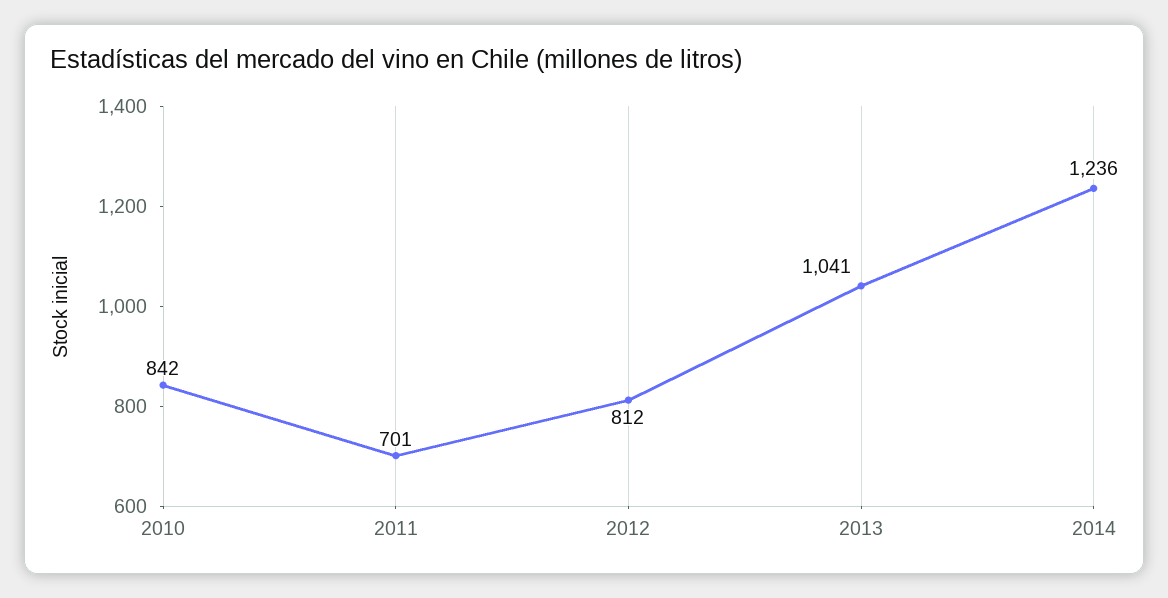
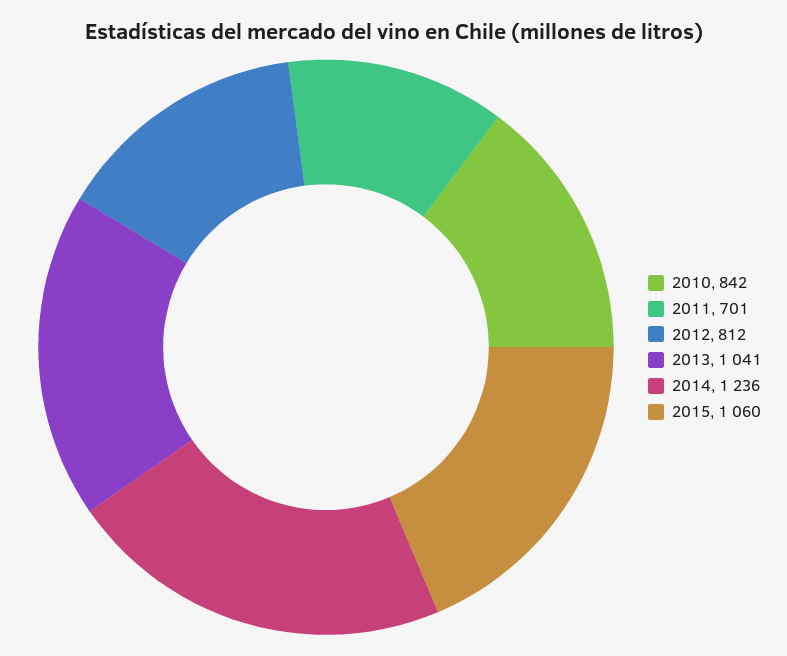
2015: none -> 1060

